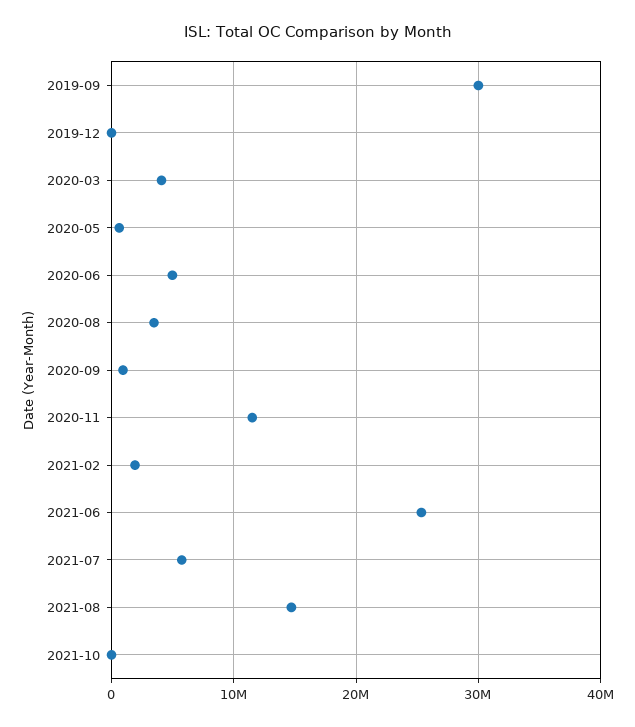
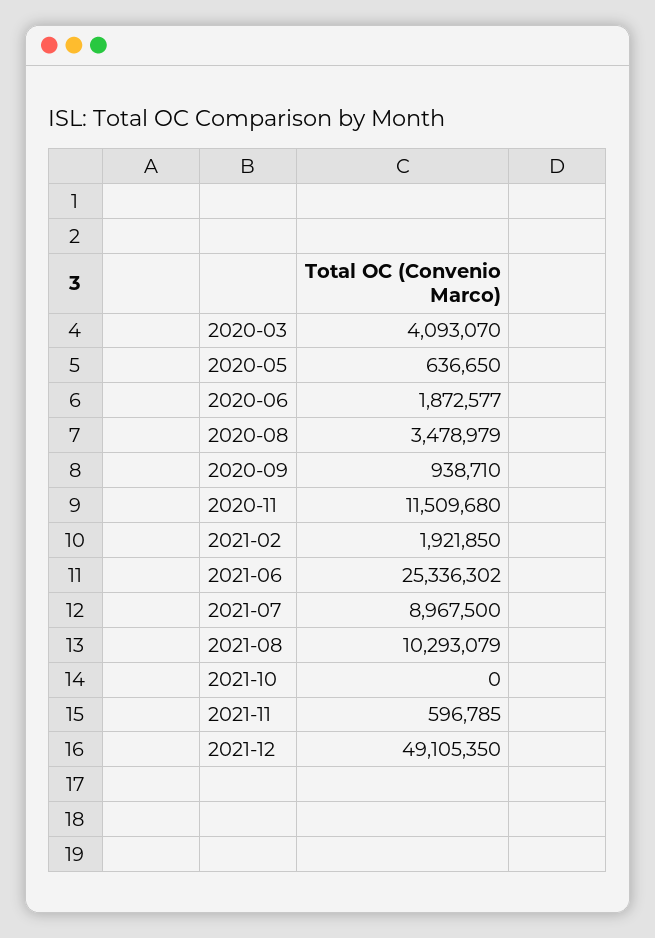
2019-09: 30000000 -> none
2019-12: 0 -> none
2020-06: 5000000 -> 1872577
2021-07: 6000000 -> 8967500
2021-08: 15000000 -> 10293079
2021-11: none -> 596785
2021-12: none -> 49105350

